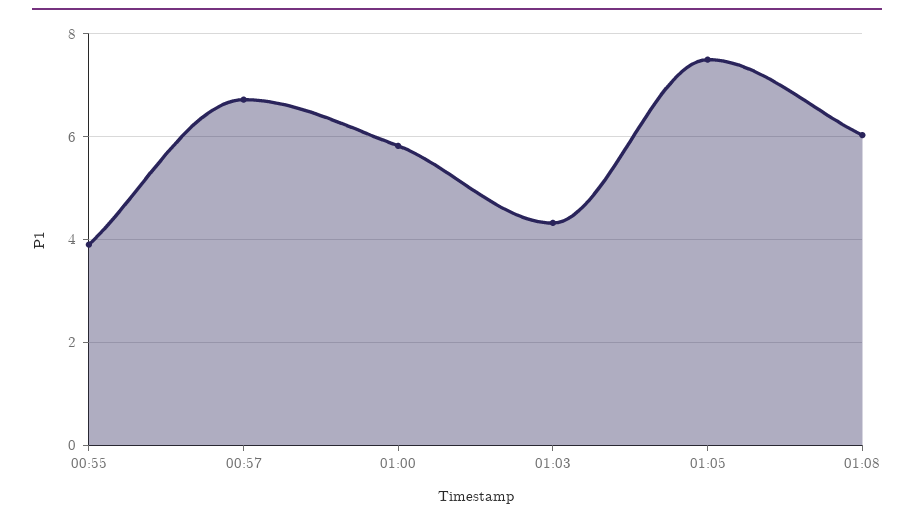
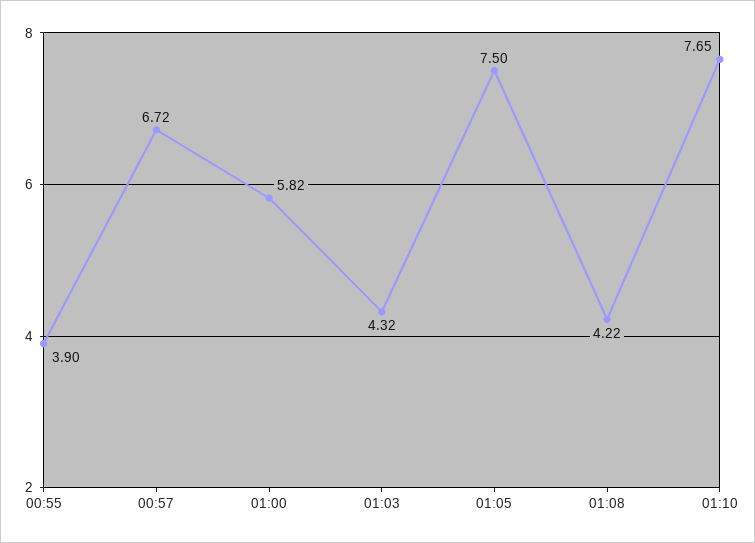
01:08: 6 -> 4.22
01:10: none -> 7.65

